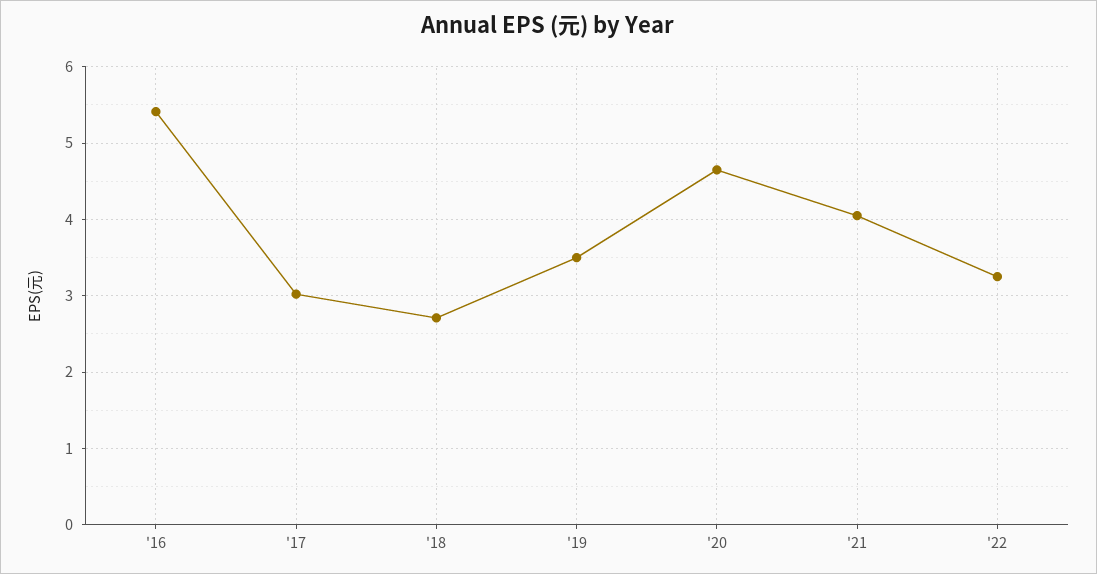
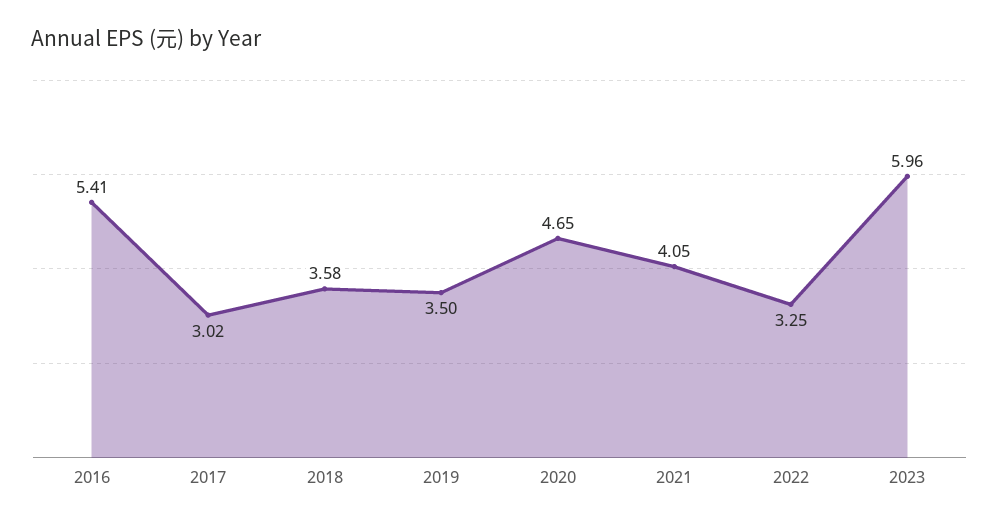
'18: 2.7 -> 3.58
2023: none -> 5.96

